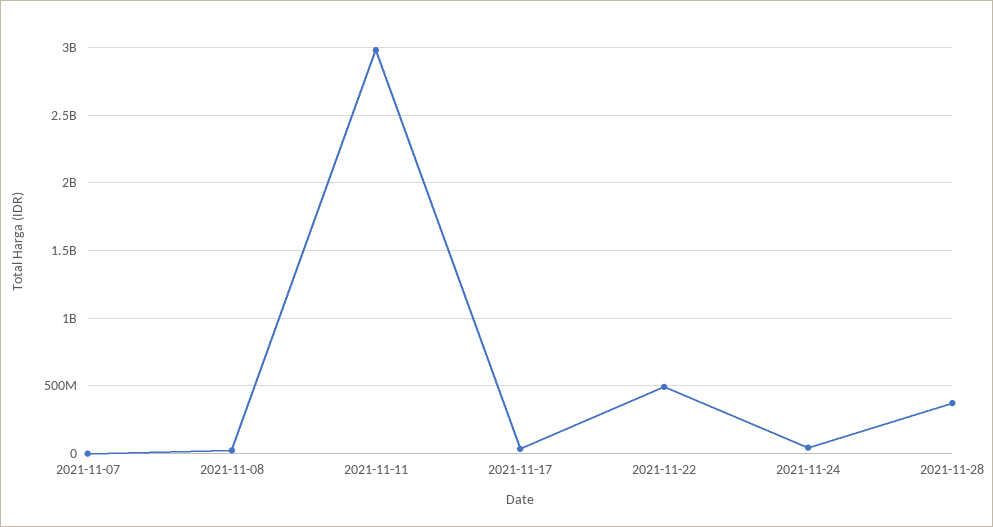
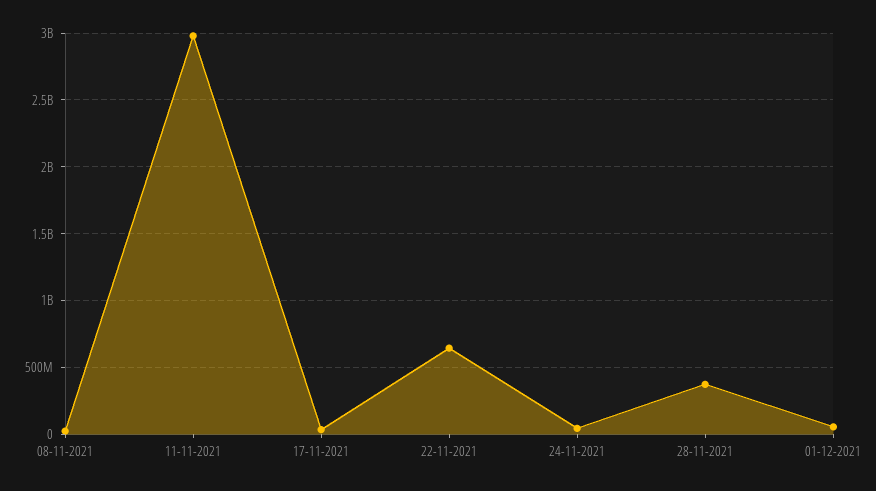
2021-11-07: 0 -> none
2021-11-22: 500000000 -> 650000000
01-12-2021: none -> 50000000

